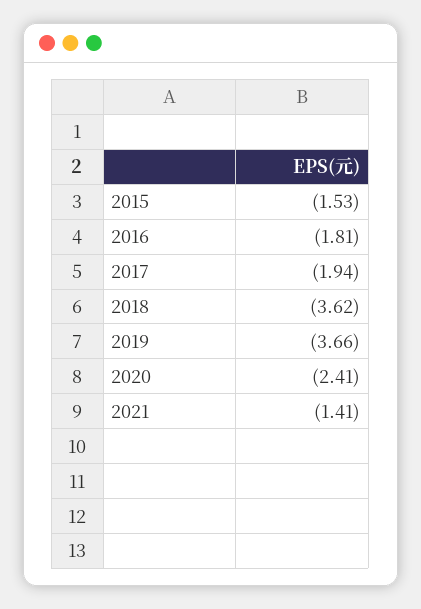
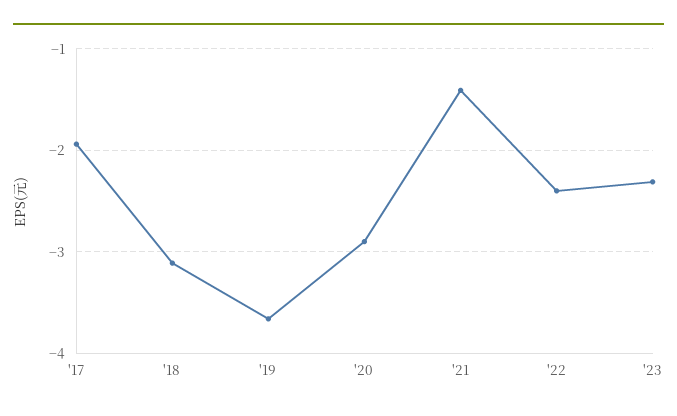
2015: -1.53 -> none
2016: -1.81 -> none
2018: -3.62 -> -3.1
2020: -2.41 -> -2.9
'22: none -> -2.4
'23: none -> -2.3

